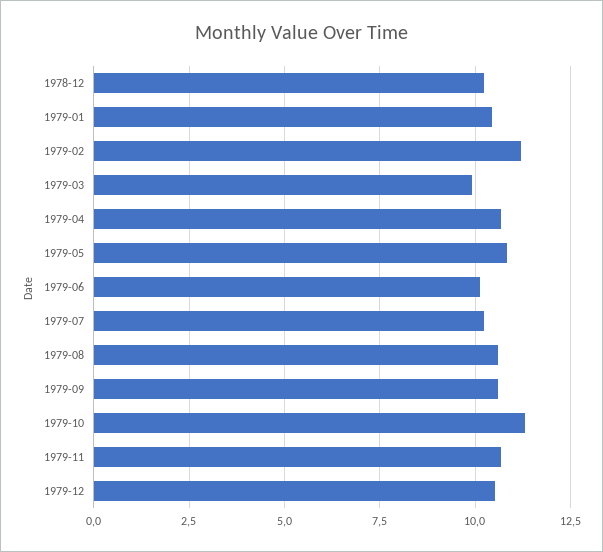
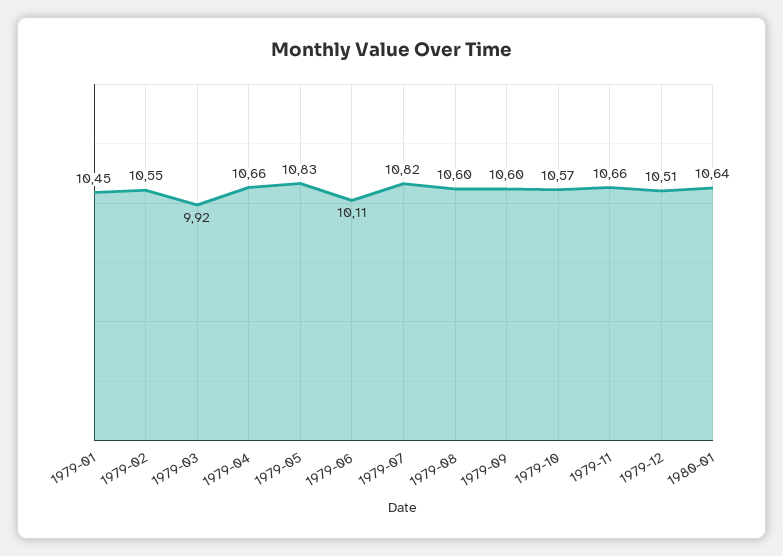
1978-12: 10.25 -> none
1979-02: 11.25 -> 10.55
1979-07: 10.25 -> 10.82
1979-10: 11.25 -> 10.57
1980-01: none -> 10.64

